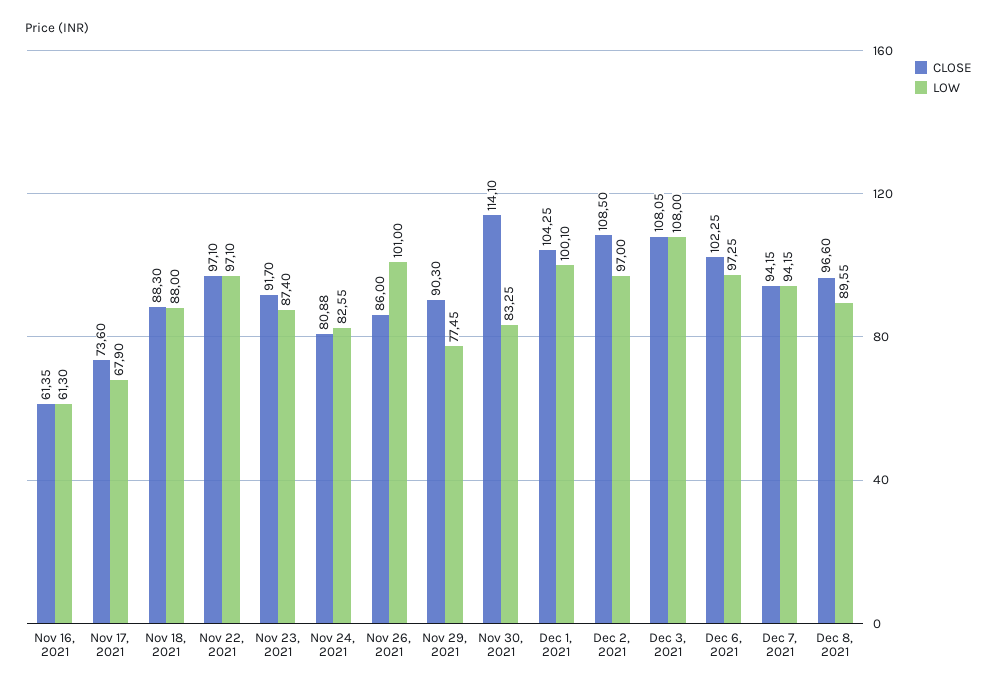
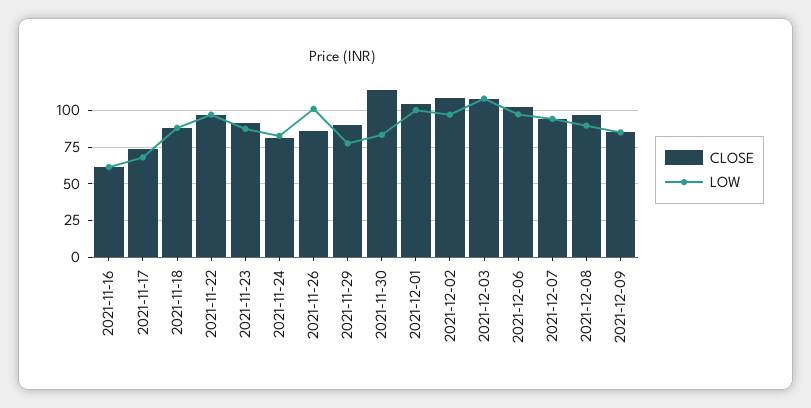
CLOSE, 2021-12-09: none -> 85
LOW, 2021-12-09: none -> 85

